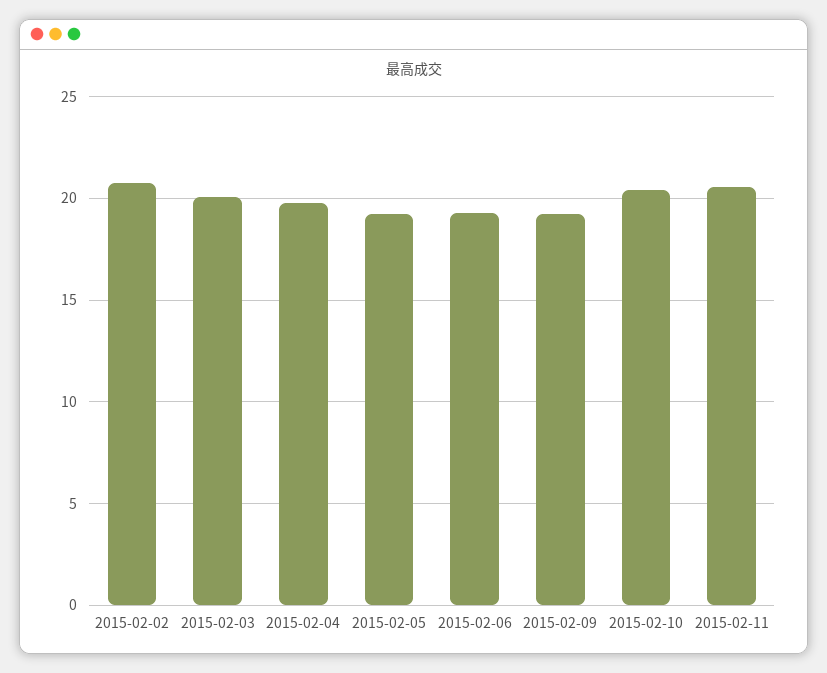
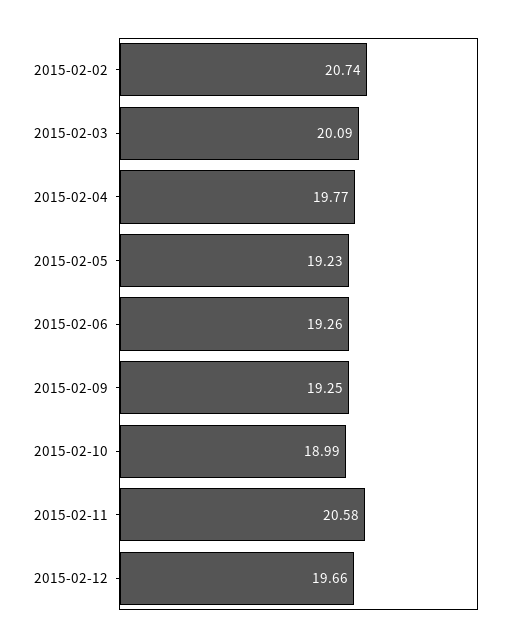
2015-02-10: 20.5 -> 18.99
2015-02-12: none -> 19.66

